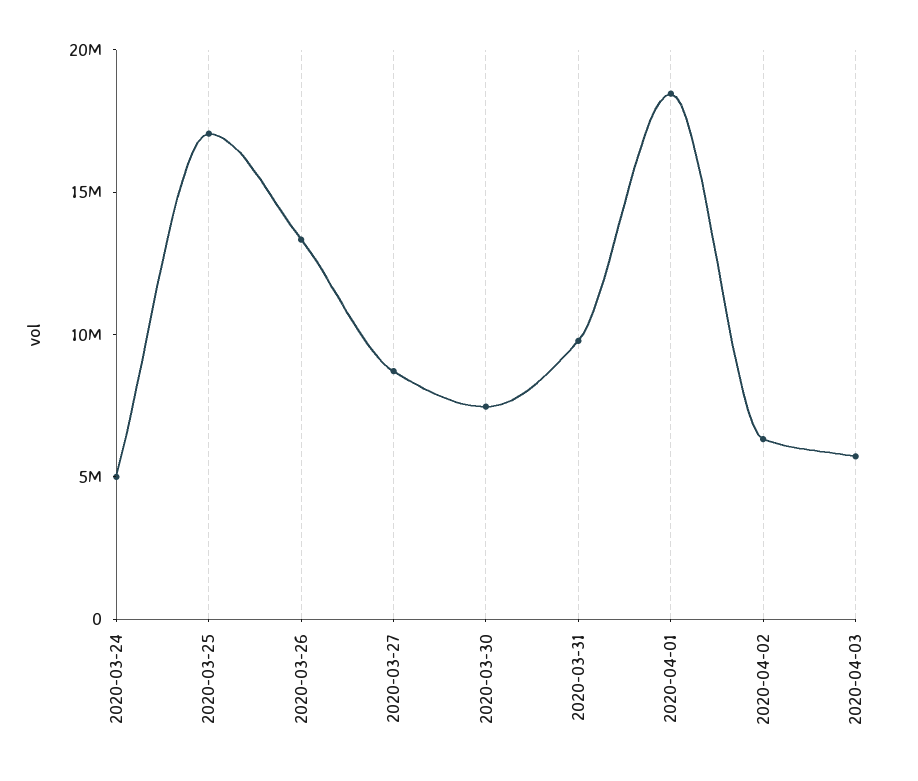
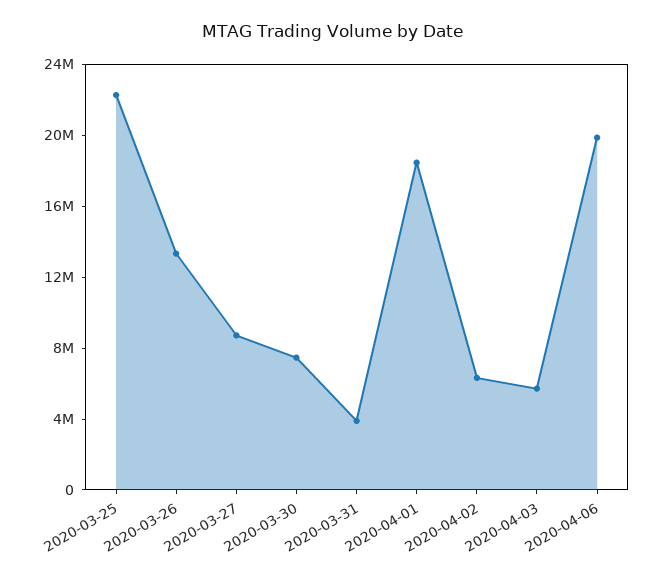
2020-03-24: 5000000 -> none
2020-03-25: 17000000 -> 22000000
2020-03-31: 10000000 -> 4000000
2020-04-06: none -> 20000000

